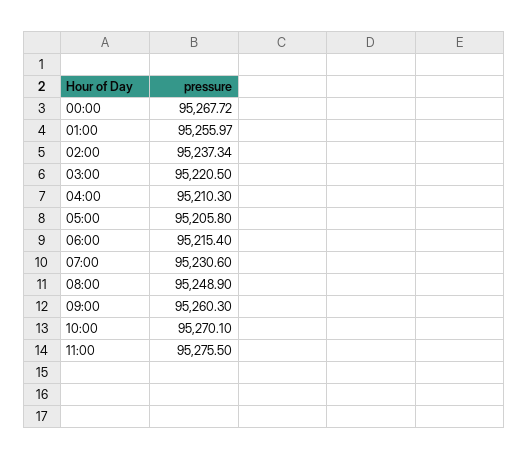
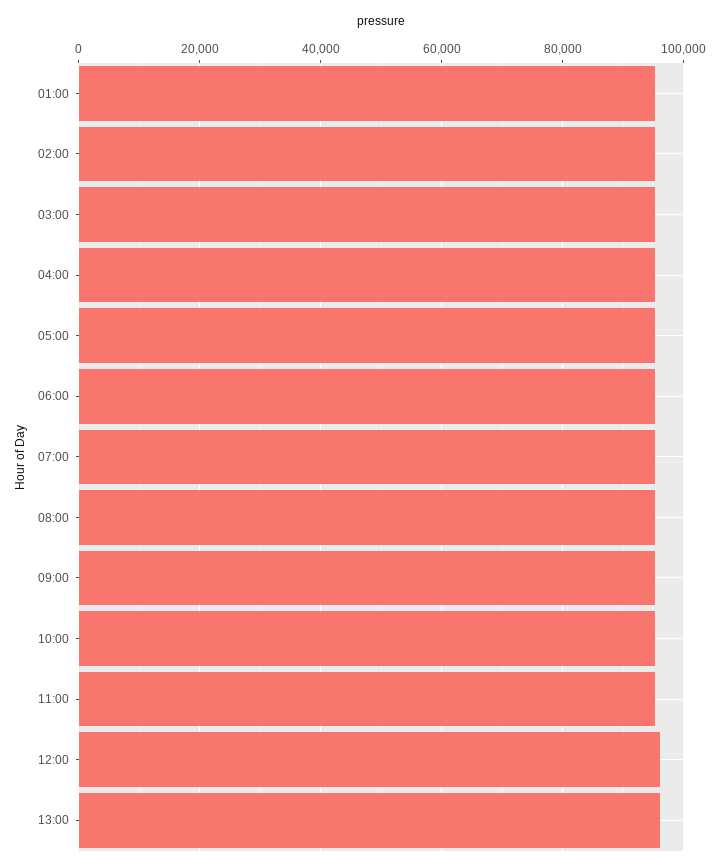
00:00: 95267.72 -> none
12:00: none -> 96000
13:00: none -> 96000

